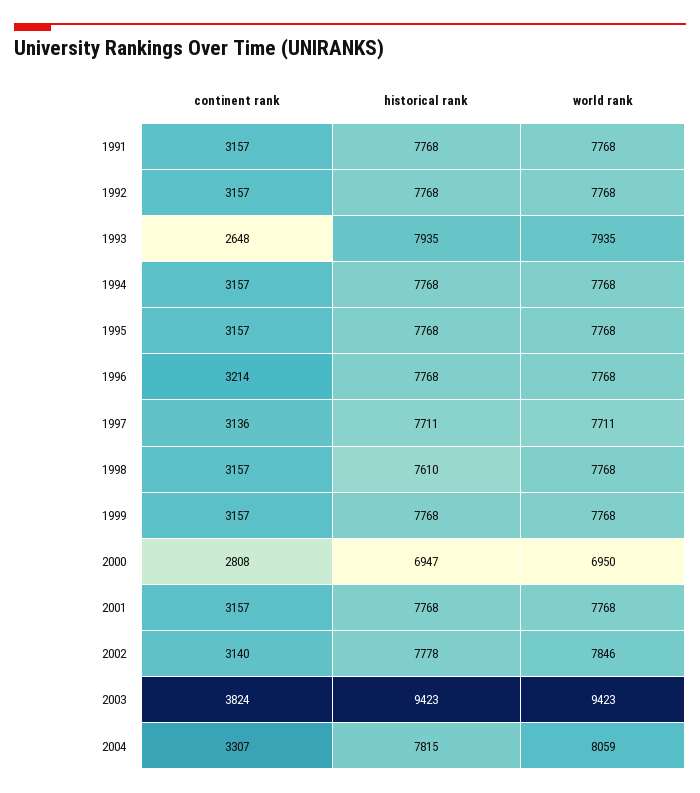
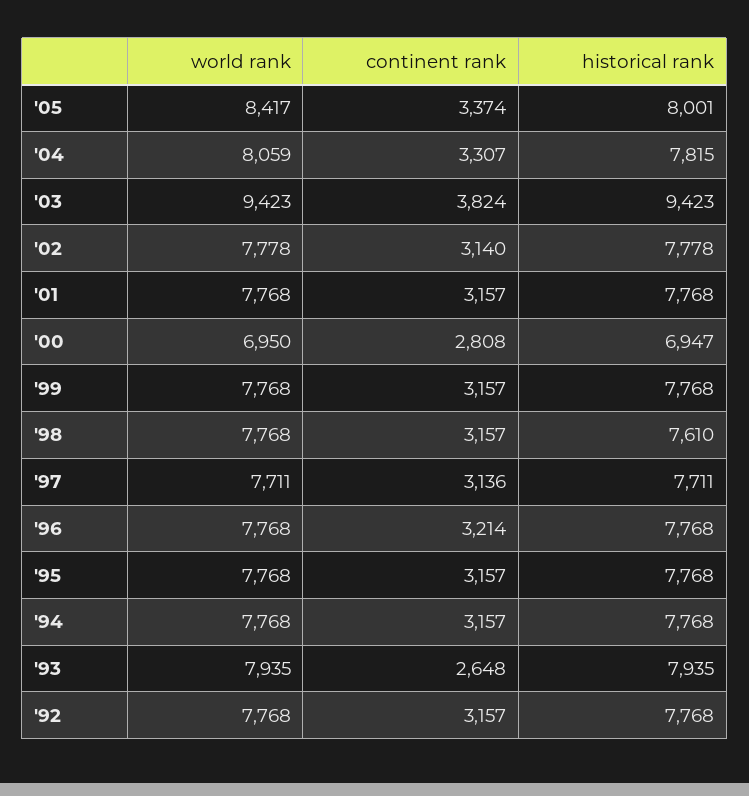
continent rank, 1991: 3157 -> none
historical rank, 1991: 7768 -> none
world rank, 1991: 7768 -> none
world rank, 2002: 7846 -> 7778
world rank, '05: none -> 8417
continent rank, '05: none -> 3374
historical rank, '05: none -> 8001

